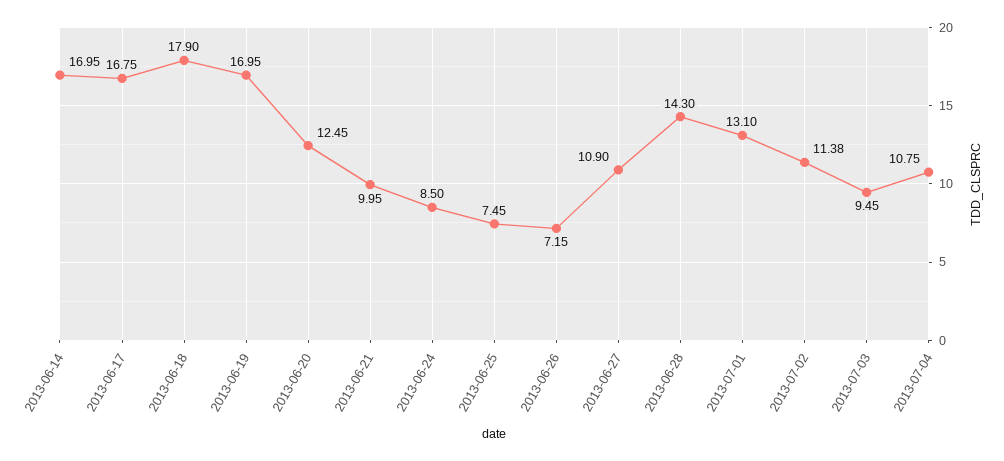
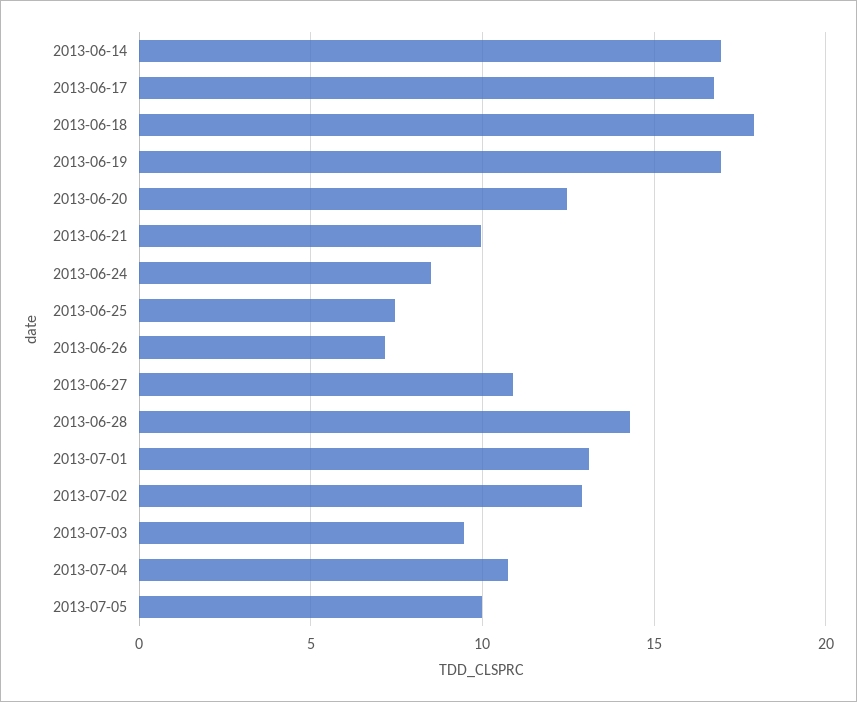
2013-07-02: 11.38 -> 13
2013-07-05: none -> 10

